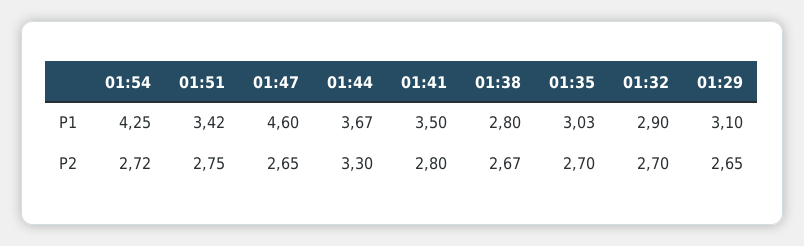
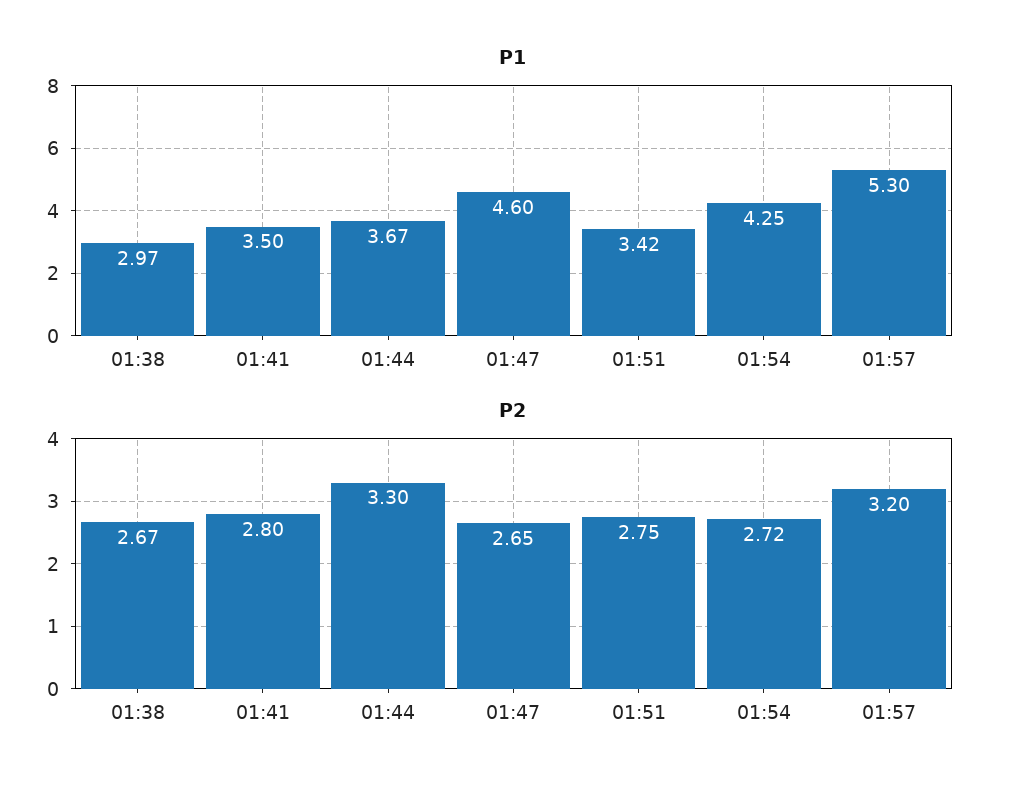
P1, 01:38: 2.8 -> 2.97
P1, 01:35: 3.03 -> none
P1, 01:32: 2.9 -> none
P1, 01:29: 3.1 -> none
P2, 01:35: 2.7 -> none
P2, 01:32: 2.7 -> none
P2, 01:29: 2.65 -> none
P1, 01:57: none -> 5.3
P2, 01:57: none -> 3.2

